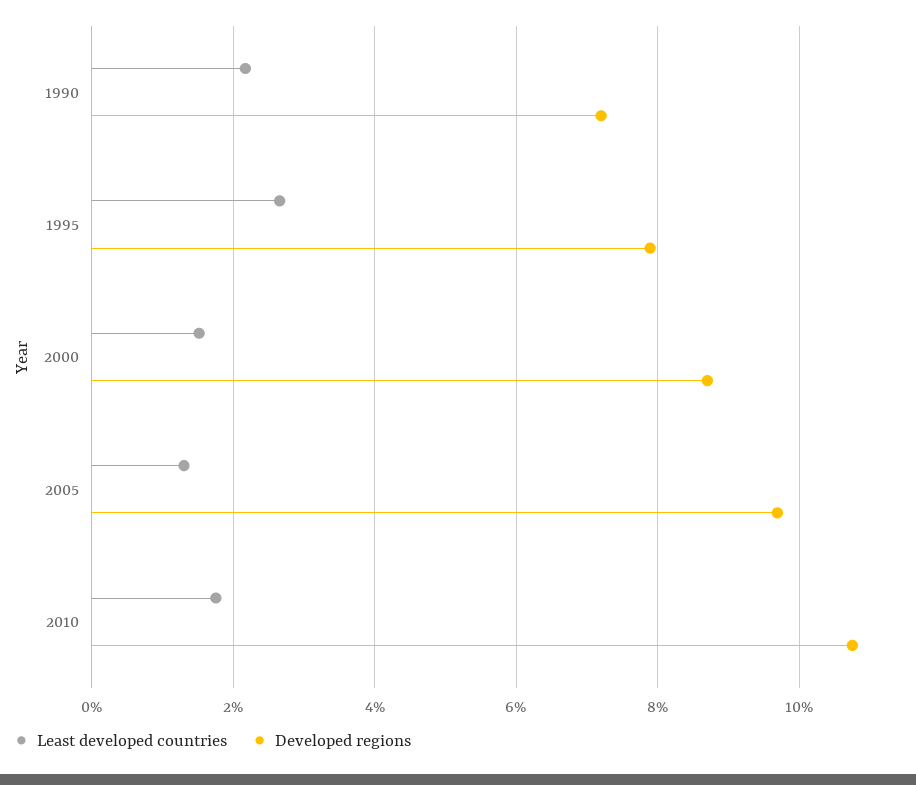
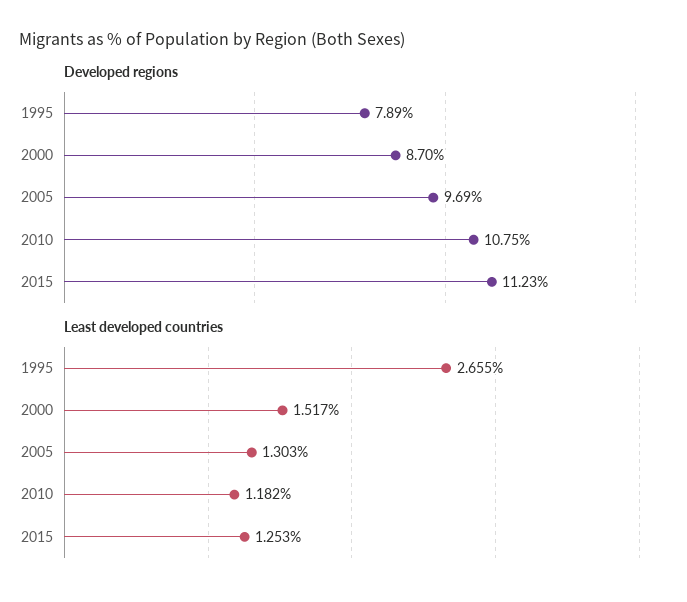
Least developed countries, 1990: 2.2 -> none
Developed regions, 1990: 7.2 -> none
Least developed countries, 2010: 1.8 -> 1.182
Developed regions, 2015: none -> 11.23
Least developed countries, 2015: none -> 1.253

